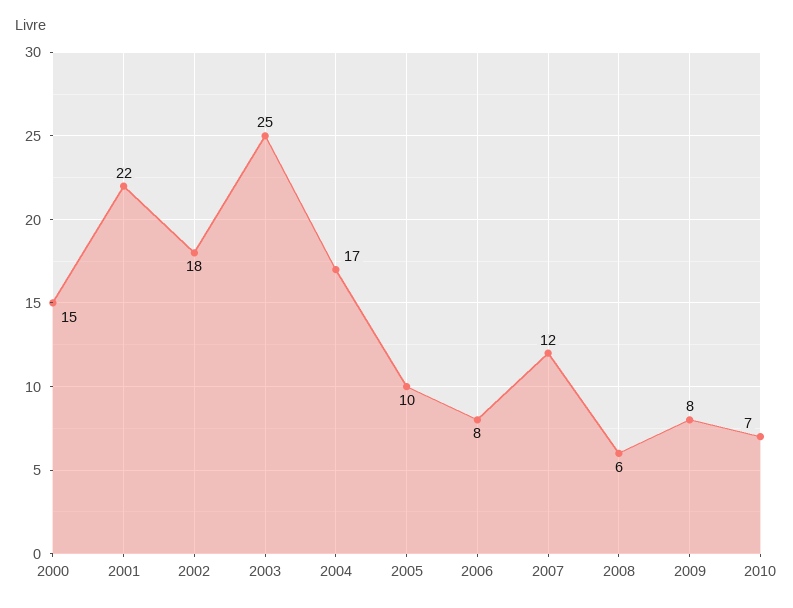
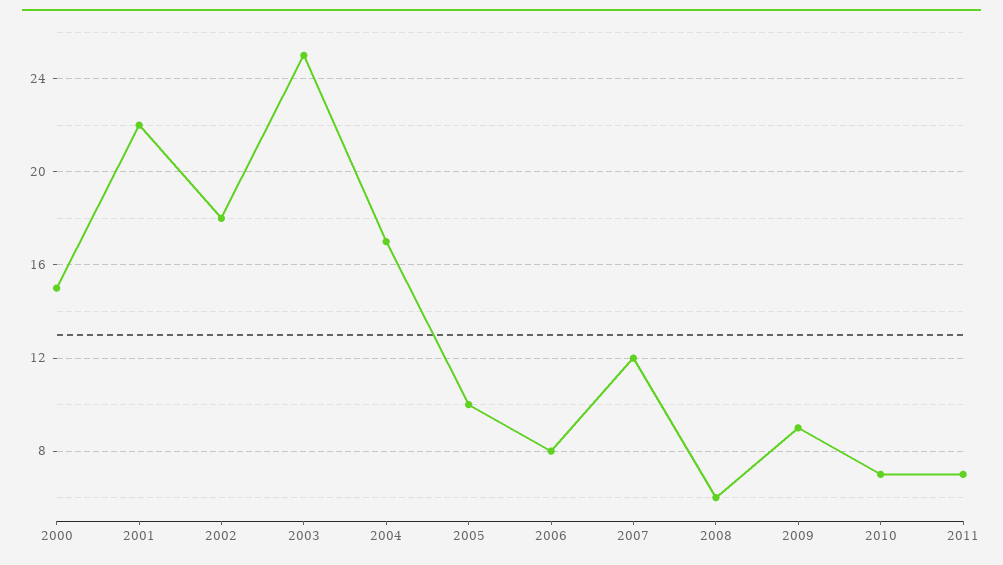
2009: 8 -> 9
2011: none -> 7

